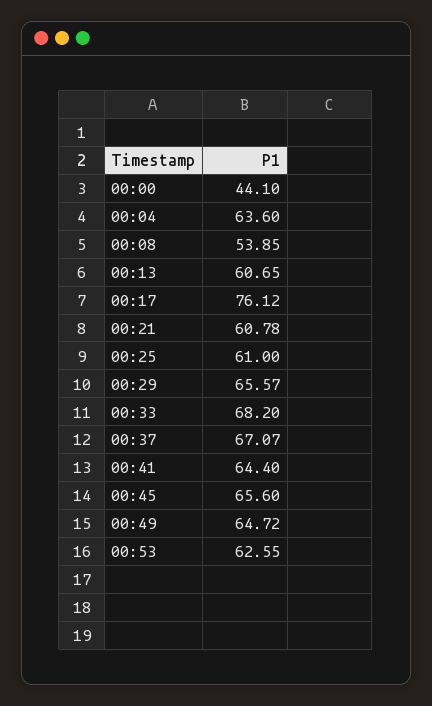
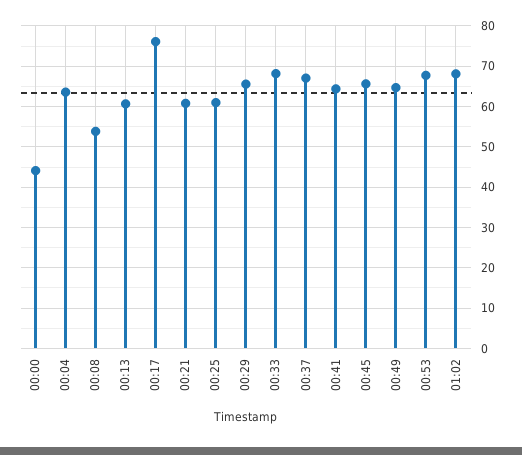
00:53: 62.55 -> 68
01:02: none -> 68

